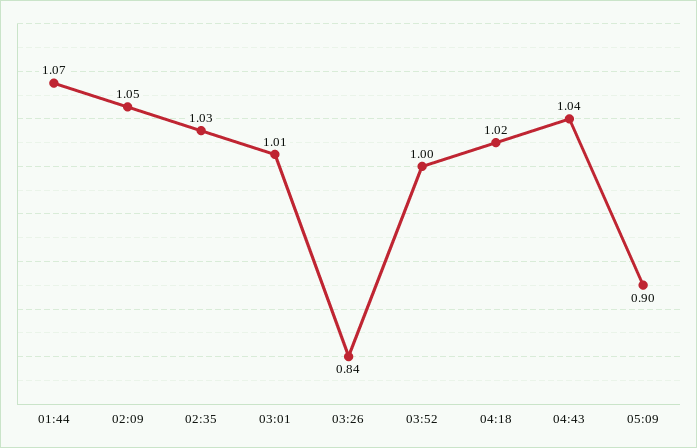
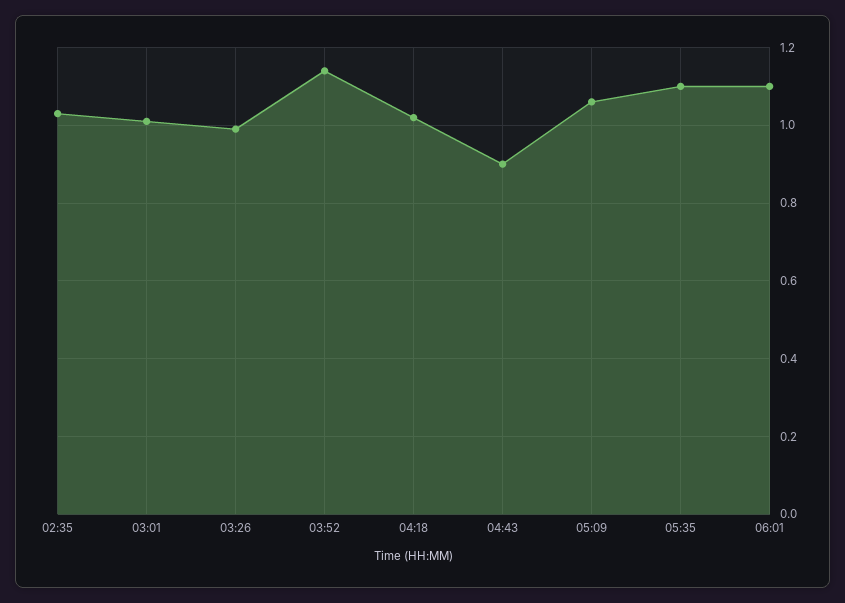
01:44: 1.07 -> none
02:09: 1.05 -> none
03:26: 0.84 -> 1
03:52: 1 -> 1.15
04:43: 1.04 -> 0.9
05:09: 0.9 -> 1.05
05:35: none -> 1.1
06:01: none -> 1.1

